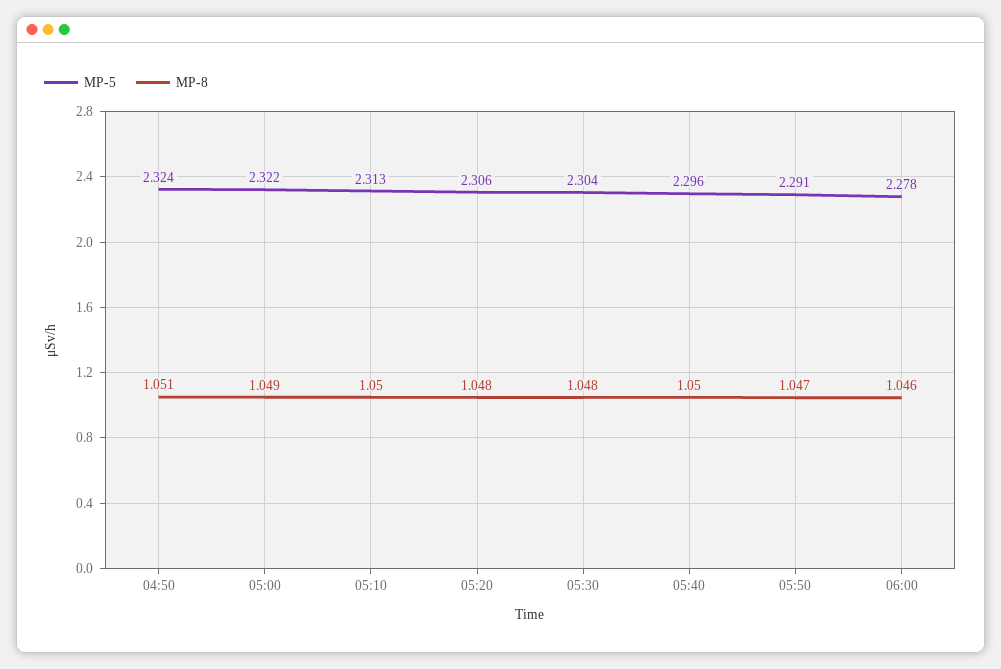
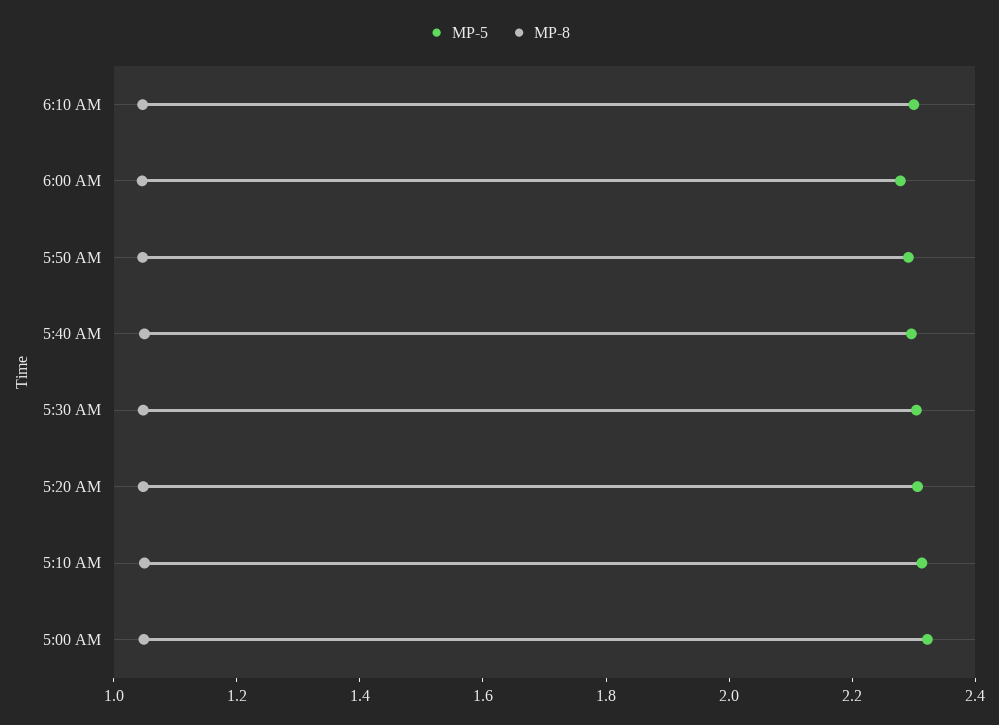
MP-5, 04:50: 2.324 -> none
MP-8, 04:50: 1.051 -> none
MP-5, 6:10 AM: none -> 2.3
MP-8, 6:10 AM: none -> 1.05

